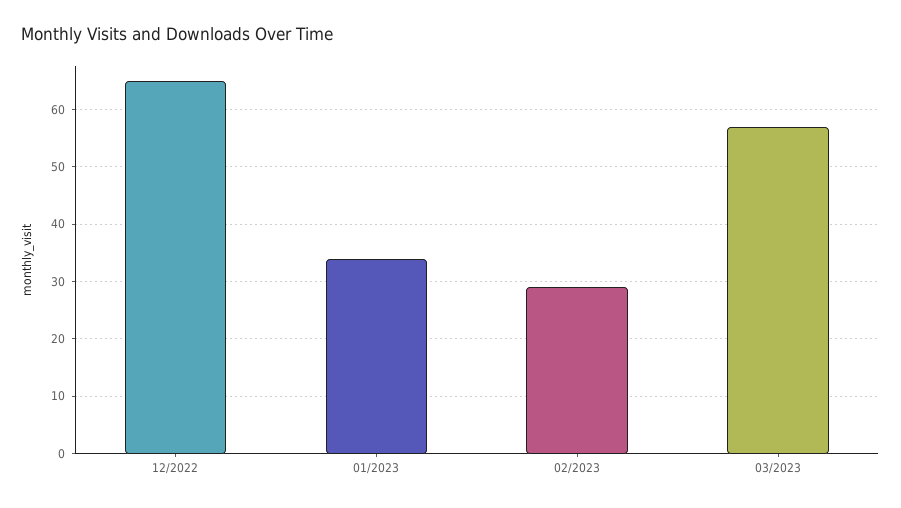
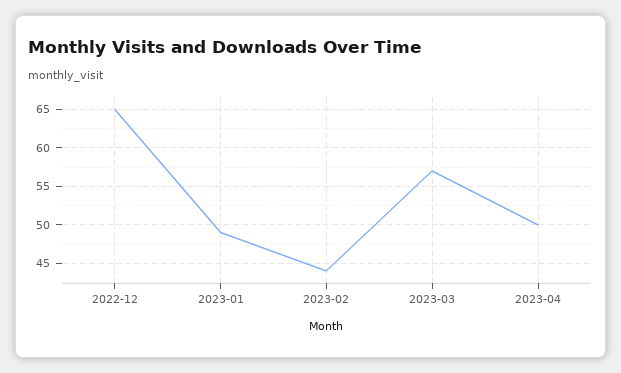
01/2023: 35 -> 49
02/2023: 30 -> 44
2023-04: none -> 50

